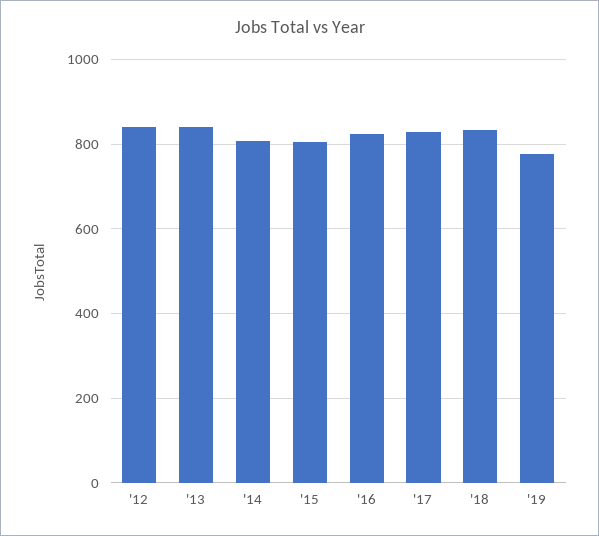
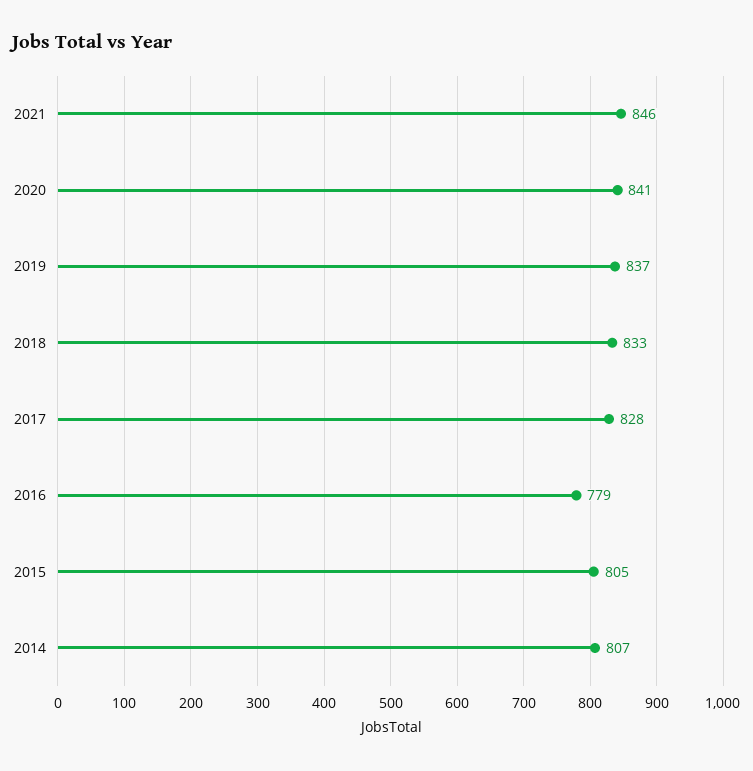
'12: 840 -> none
'13: 840 -> none
'16: 820 -> 779
'19: 780 -> 837
2021: none -> 846
2020: none -> 841

